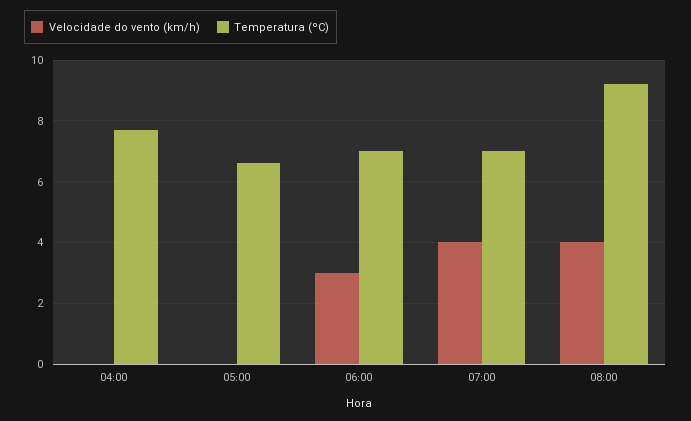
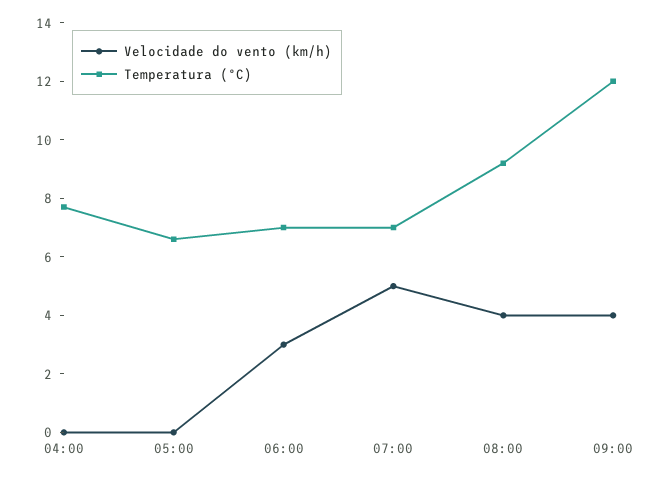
Velocidade do vento (km/h), 07:00: 4 -> 5
Velocidade do vento (km/h), 09:00: none -> 4
Temperatura (ºC), 09:00: none -> 12

